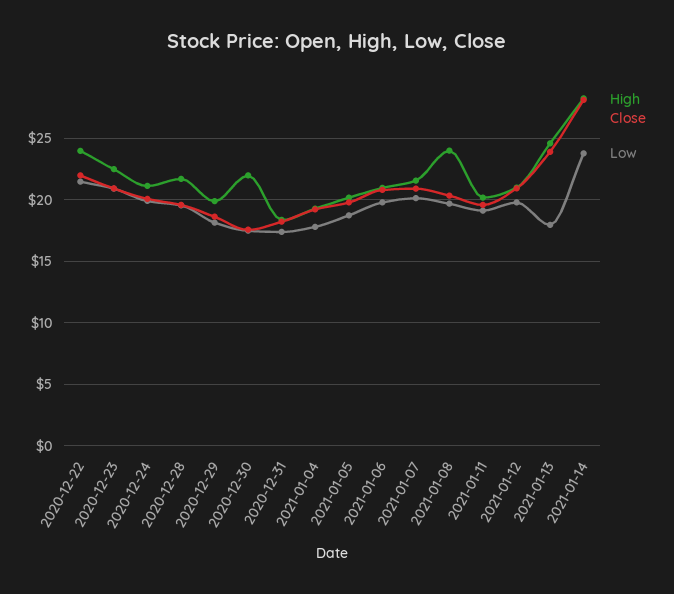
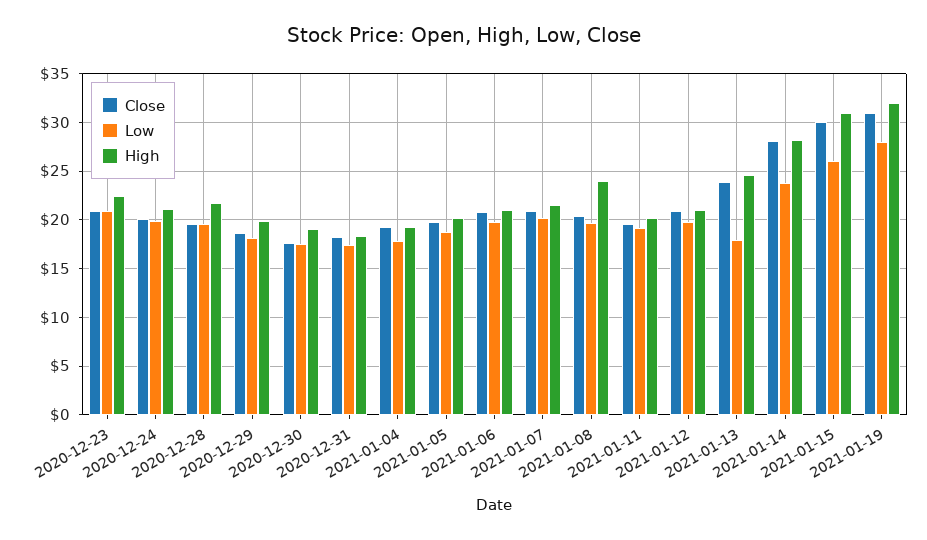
High, 2020-12-22: 24 -> none
Close, 2020-12-22: 22 -> none
Low, 2020-12-22: 21.5 -> none
High, 2020-12-30: 22 -> 19
Close, 2021-01-15: none -> 30
Low, 2021-01-15: none -> 26
High, 2021-01-15: none -> 31
Close, 2021-01-19: none -> 31
Low, 2021-01-19: none -> 28
High, 2021-01-19: none -> 32

